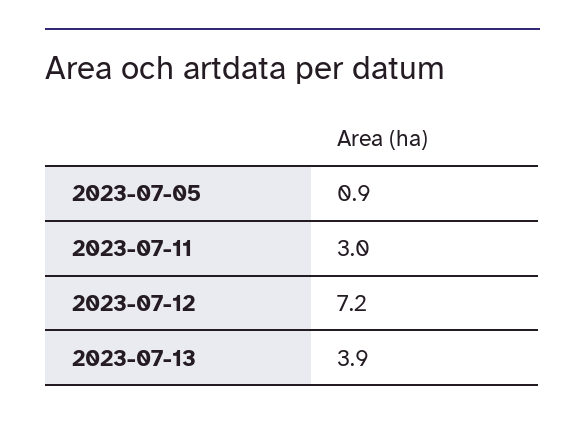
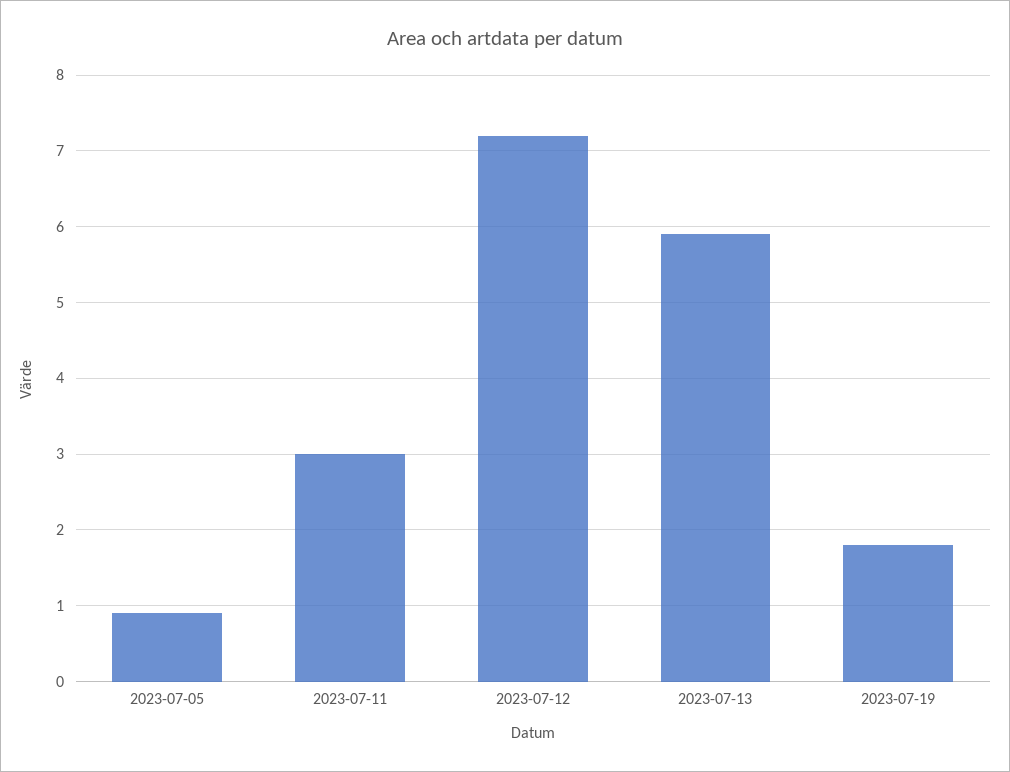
2023-07-13: 3.9 -> 5.9
2023-07-19: none -> 1.8

